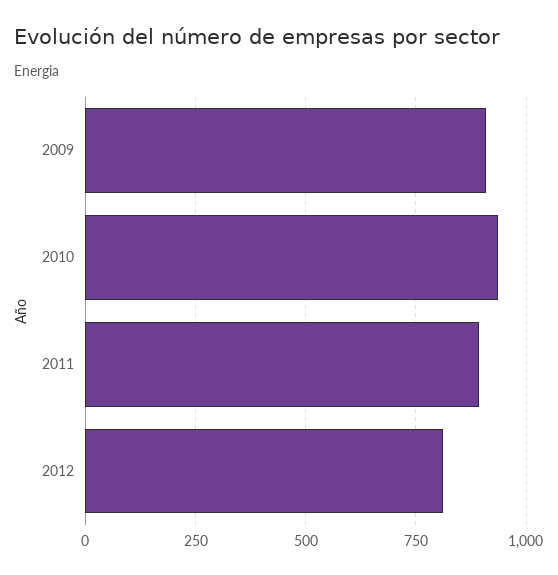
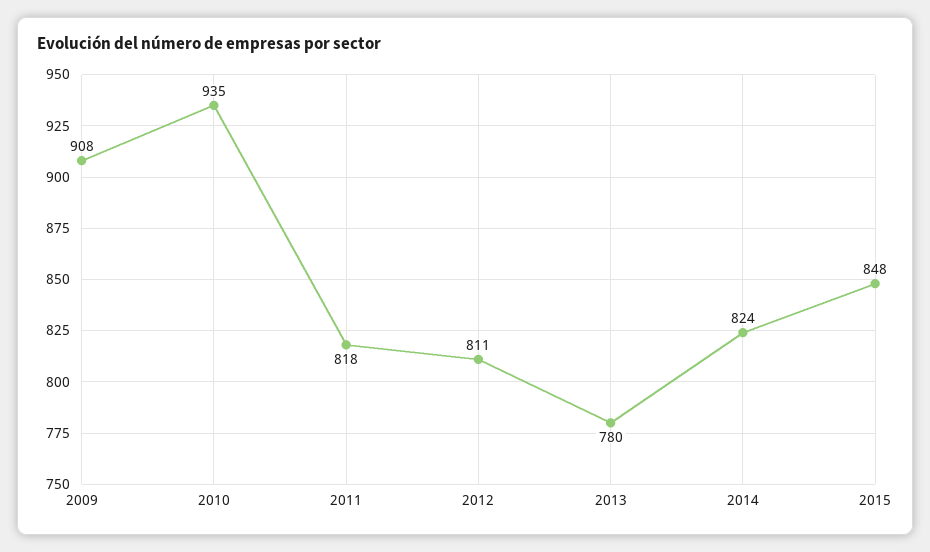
2011: 900 -> 818
2013: none -> 780
2014: none -> 824
2015: none -> 848

